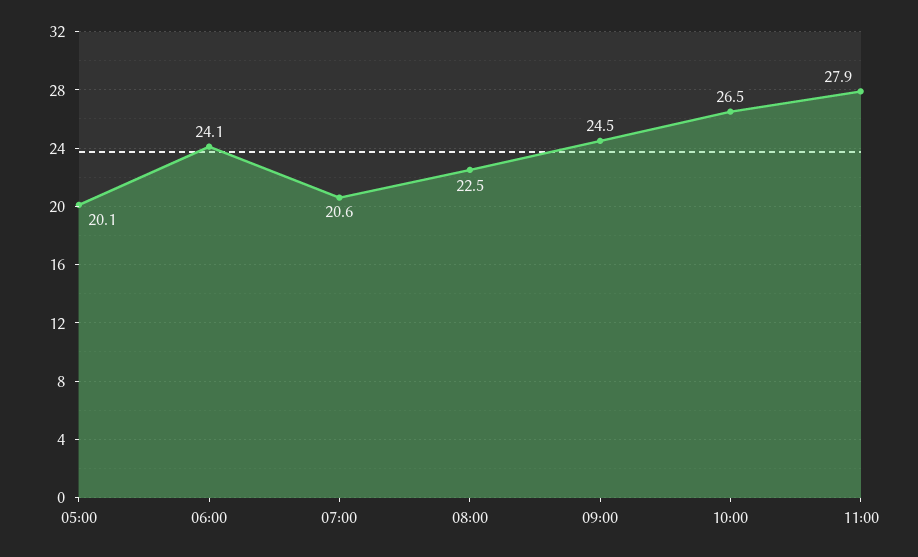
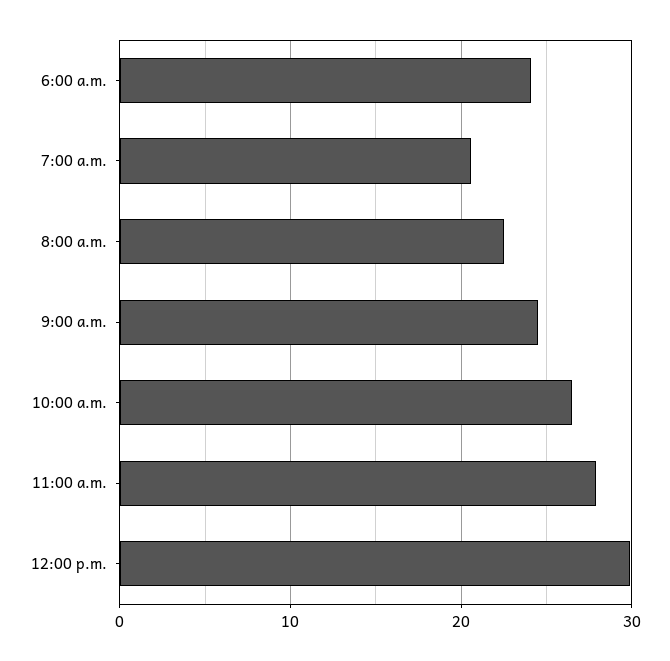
05:00: 20.1 -> none
12:00 p.m.: none -> 30

